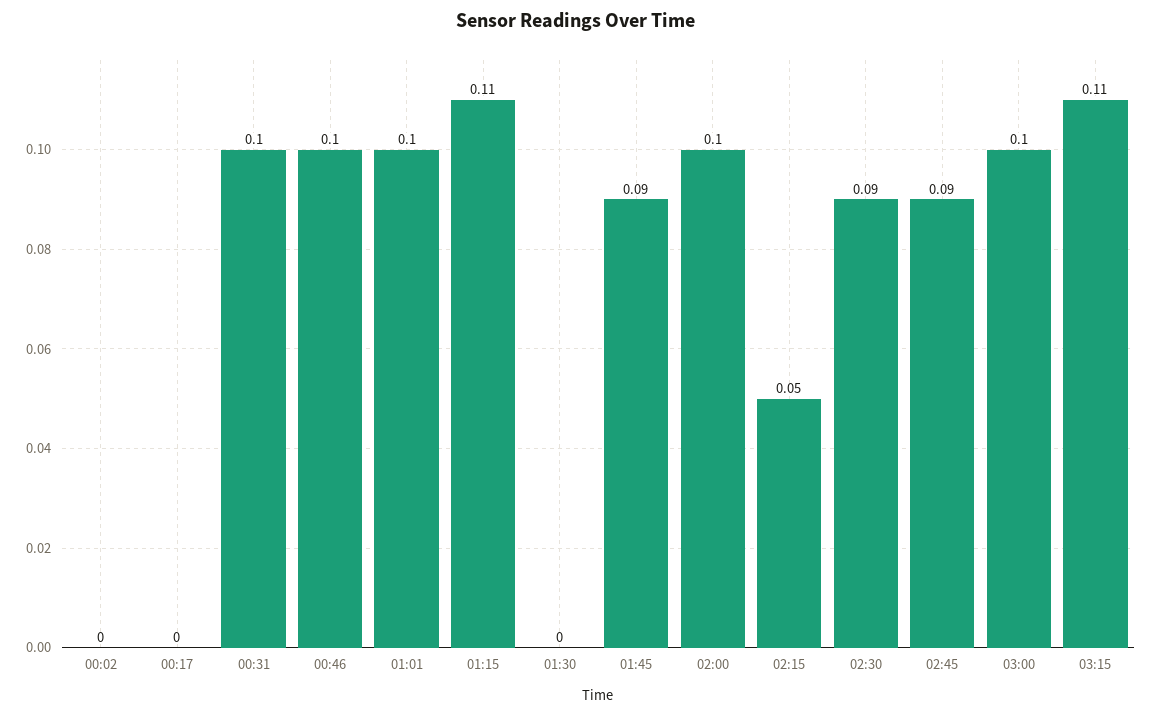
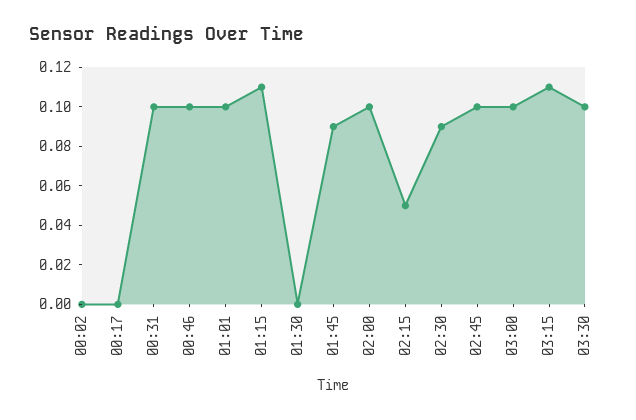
02:45: 0.09 -> 0.1
03:30: none -> 0.1

